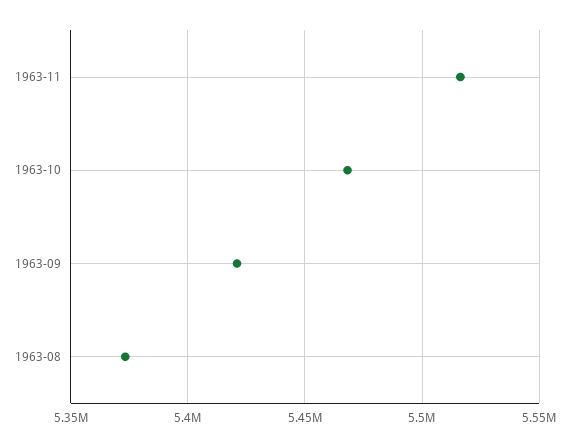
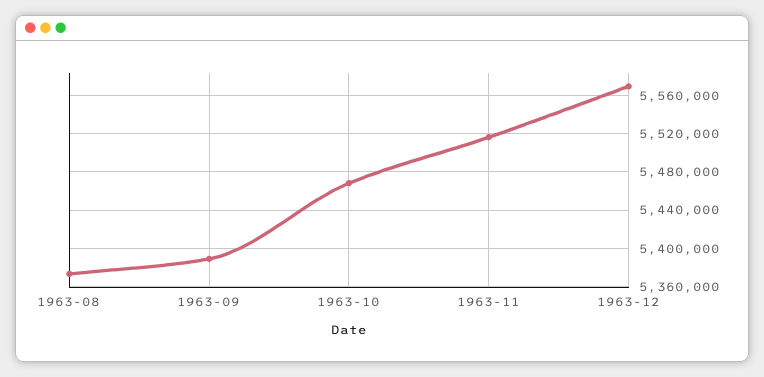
1963-09: 5420000 -> 5390000
1963-12: none -> 5570000

